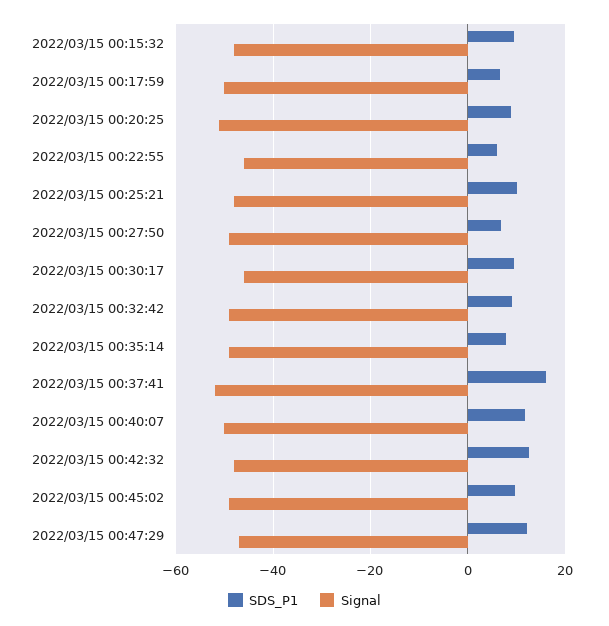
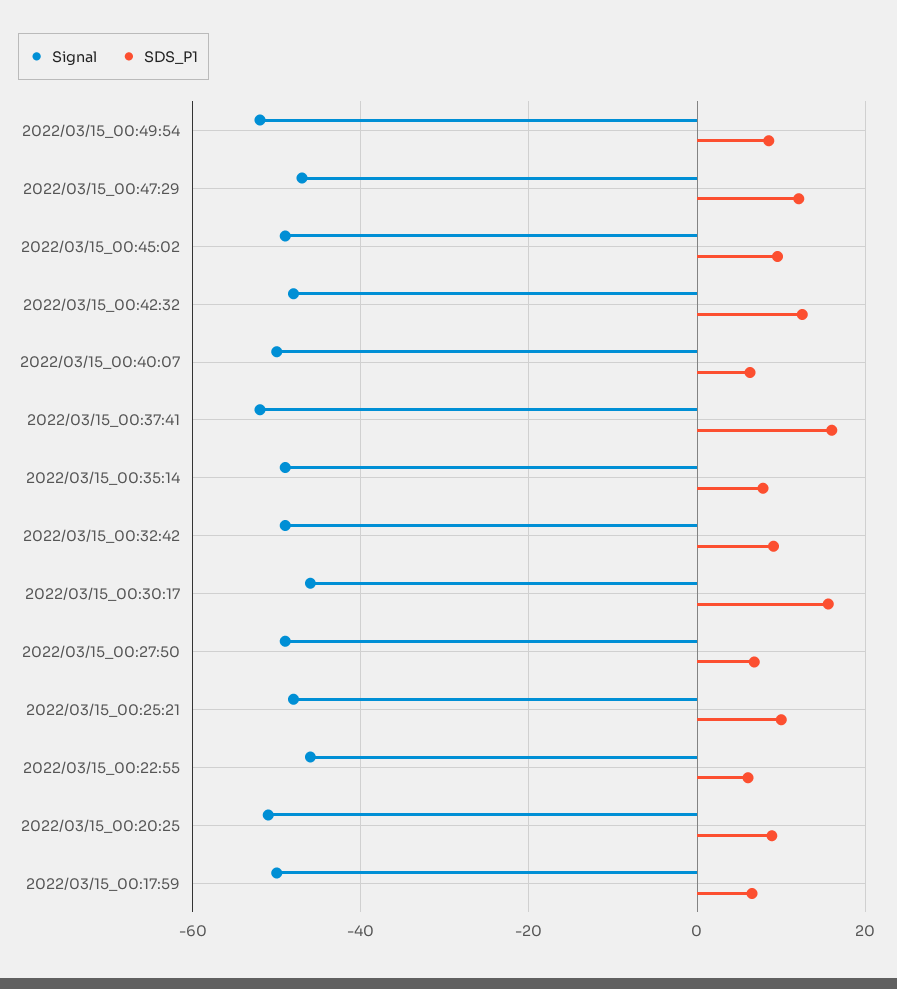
SDS_P1, 2022/03/15 00:15:32: 10 -> none
Signal, 2022/03/15 00:15:32: -48 -> none
SDS_P1, 2022/03/15 00:30:17: 10 -> 16
SDS_P1, 2022/03/15 00:40:07: 12 -> 6
Signal, 2022/03/15_00:49:54: none -> -52
SDS_P1, 2022/03/15_00:49:54: none -> 8

